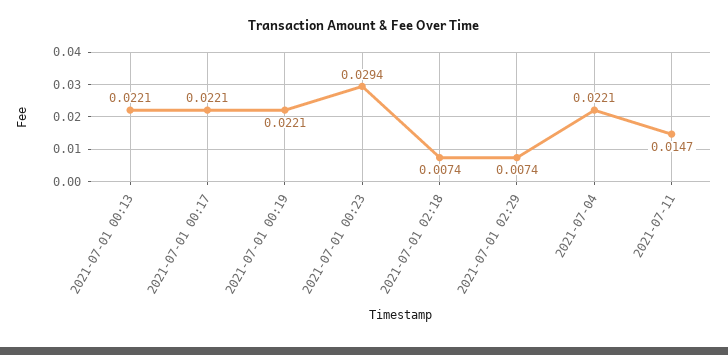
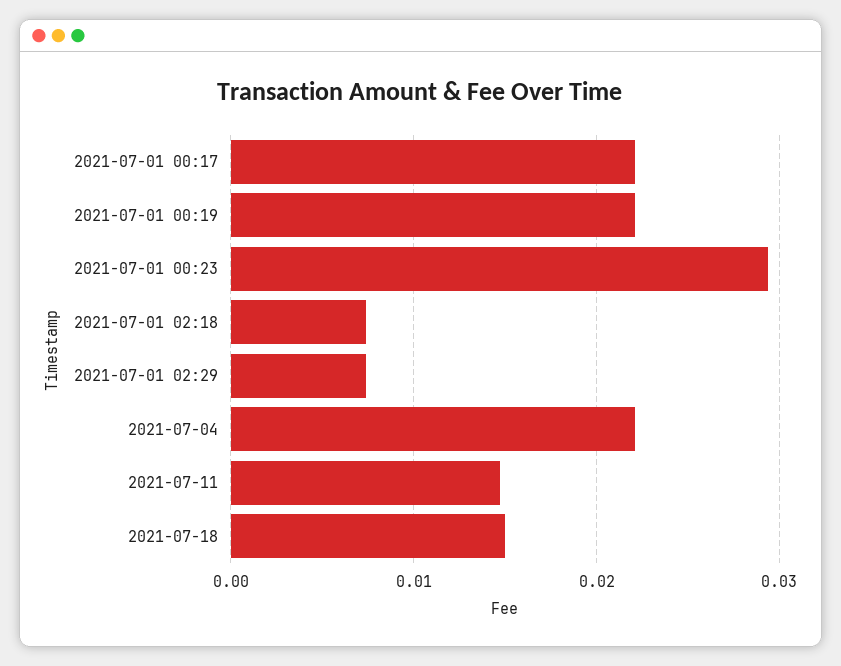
2021-07-01 00:13: 0.0221 -> none
2021-07-18: none -> 0.015

